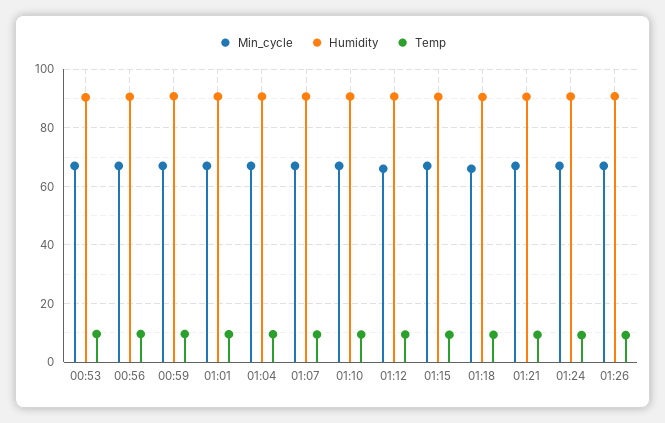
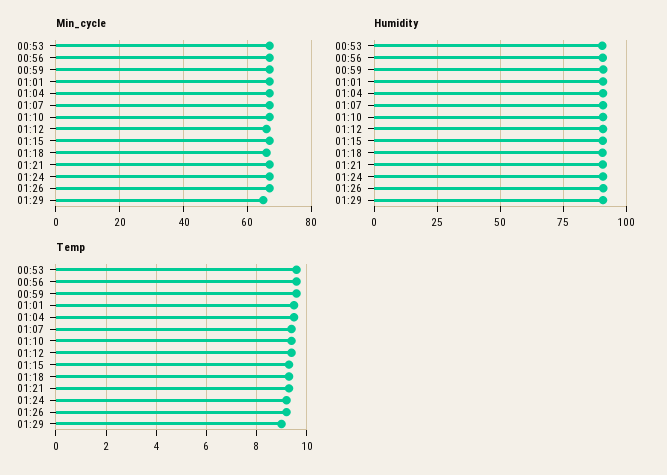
Min_cycle, 01:29: none -> 65
Humidity, 01:29: none -> 90
Temp, 01:29: none -> 9

